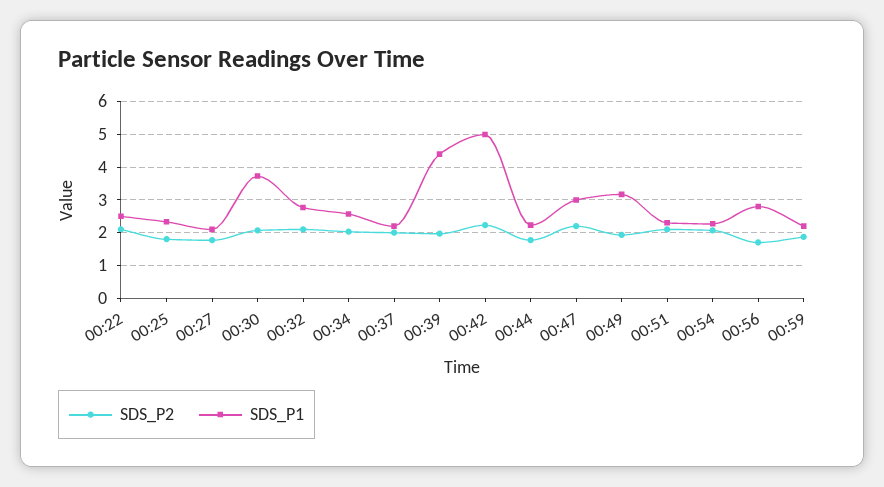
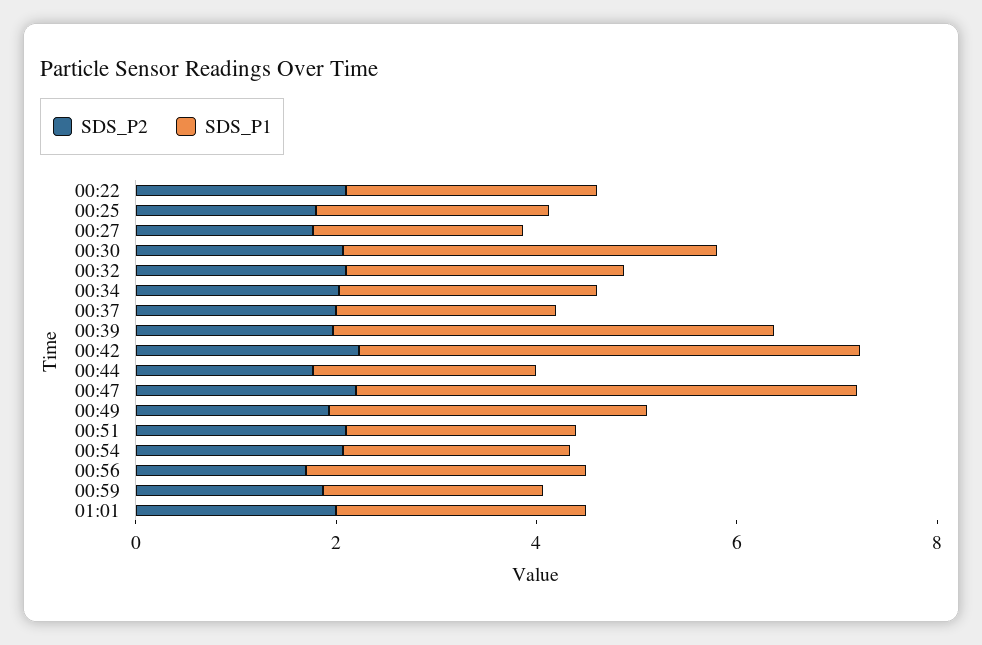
SDS_P1, 00:47: 3 -> 5
SDS_P2, 01:01: none -> 2
SDS_P1, 01:01: none -> 2.5

